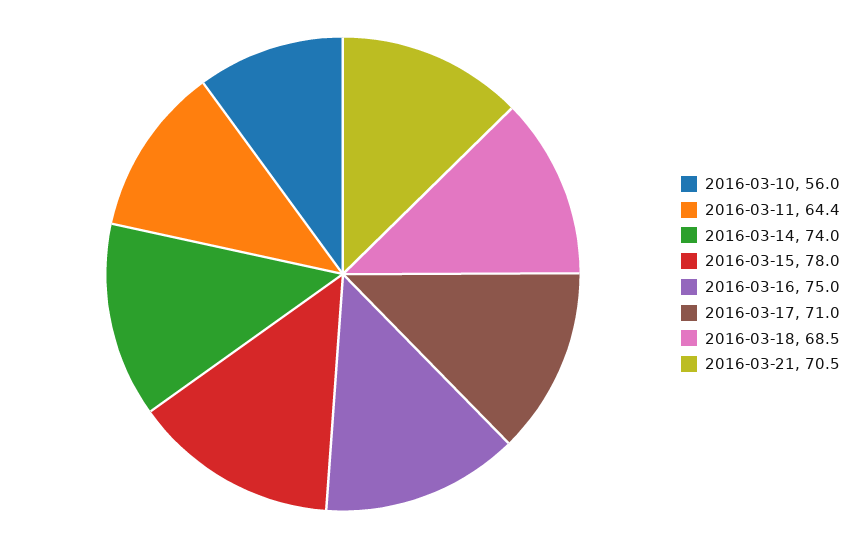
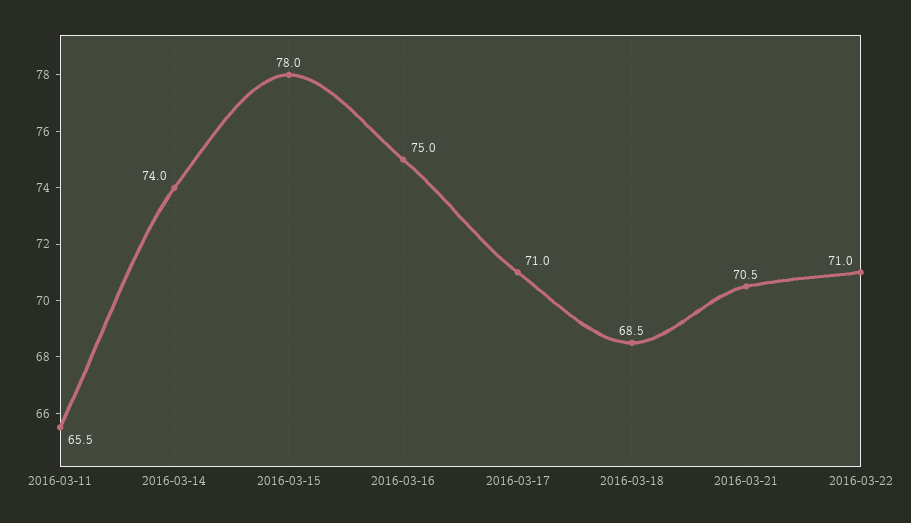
2016-03-10: 56 -> none
2016-03-11: 64.4 -> 65.5
2016-03-22: none -> 71

